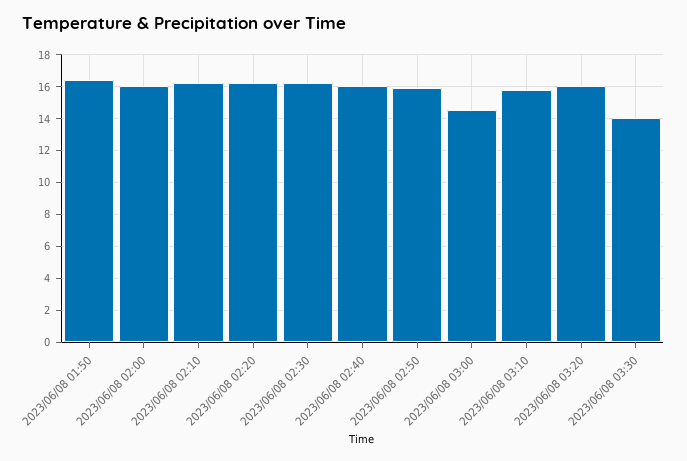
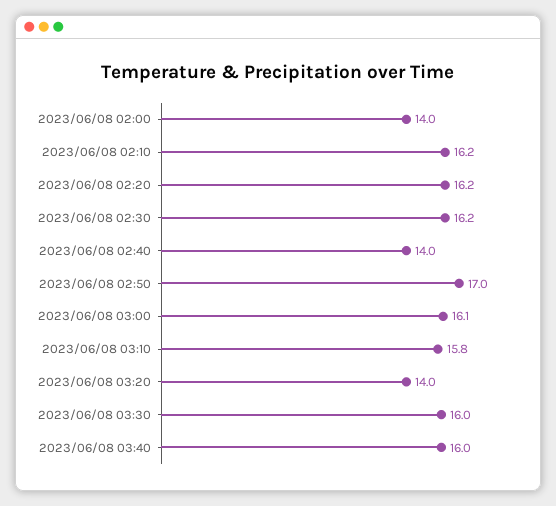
2023/06/08 01:50: 16.5 -> none
2023/06/08 02:00: 16 -> 14
2023/06/08 02:40: 16 -> 14
2023/06/08 02:50: 16 -> 17
2023/06/08 03:00: 14.5 -> 16.1
2023/06/08 03:20: 16 -> 14
2023/06/08 03:30: 14 -> 16
2023/06/08 03:40: none -> 16

